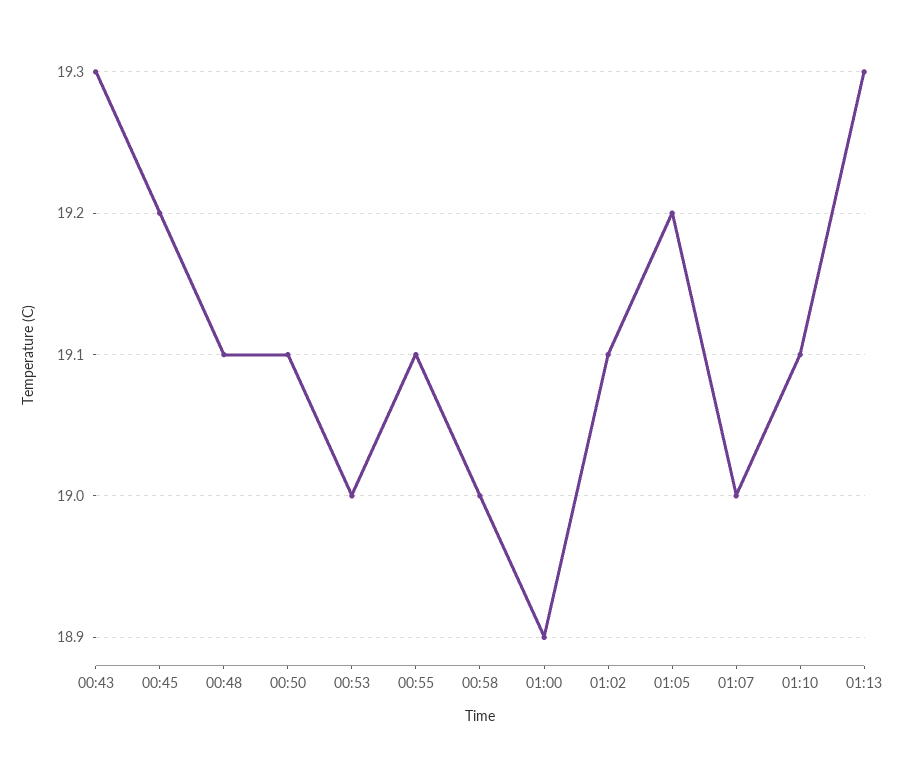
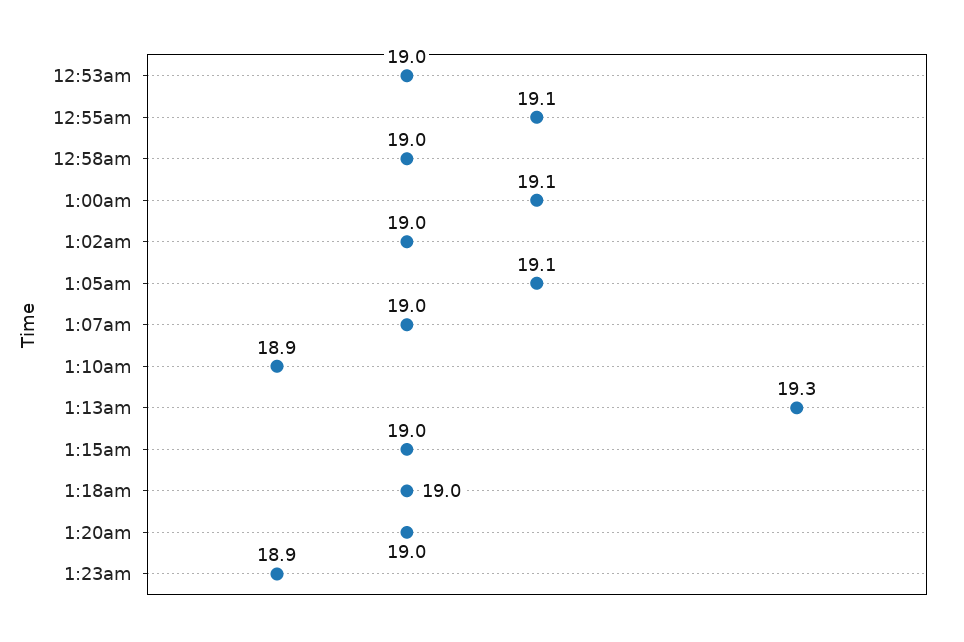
00:43: 19.3 -> none
00:45: 19.2 -> none
00:48: 19.1 -> none
00:50: 19.1 -> none
01:00: 18.9 -> 19.1
01:02: 19.1 -> 19
01:05: 19.2 -> 19.1
01:10: 19.1 -> 18.9
1:15am: none -> 19
1:18am: none -> 19
1:20am: none -> 19
1:23am: none -> 18.9

